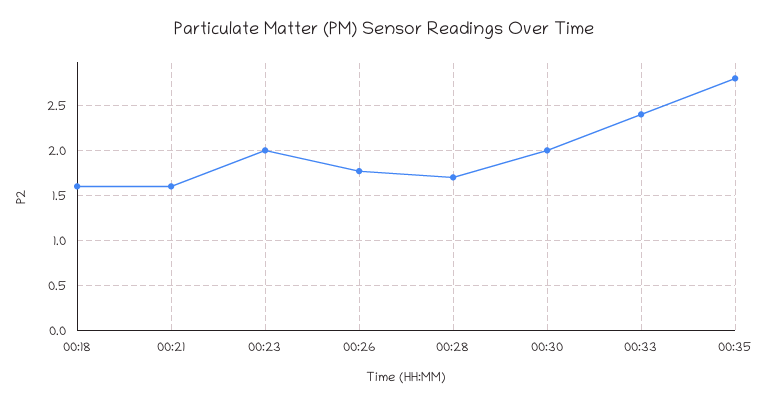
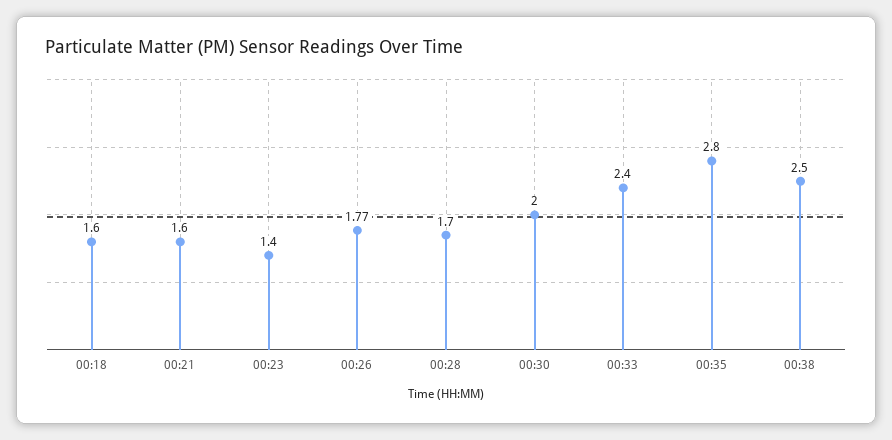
00:23: 2 -> 1.4
00:38: none -> 2.5

